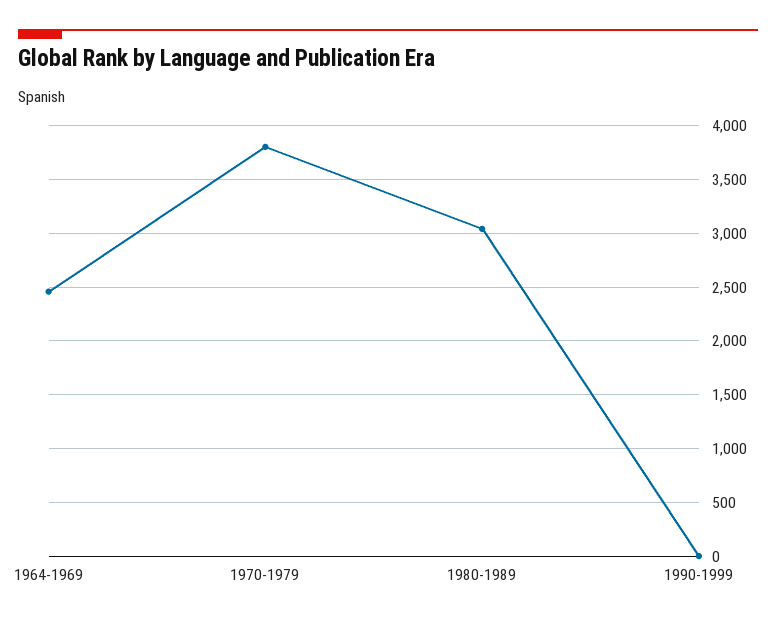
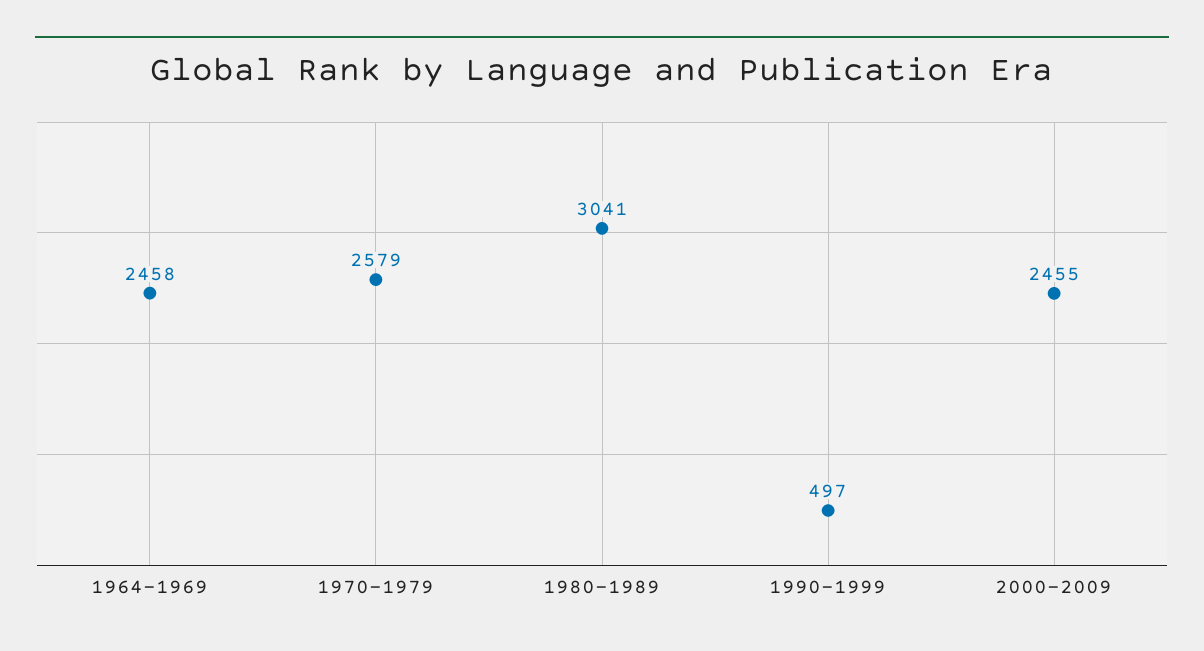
1970-1979: 3800 -> 2579
1990-1999: 0 -> 497
2000-2009: none -> 2455

